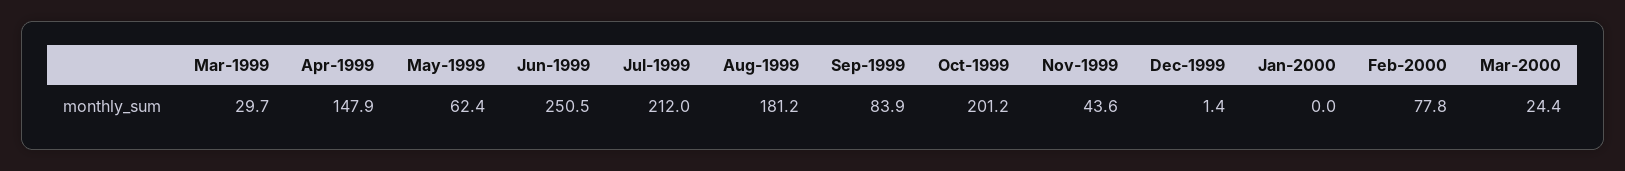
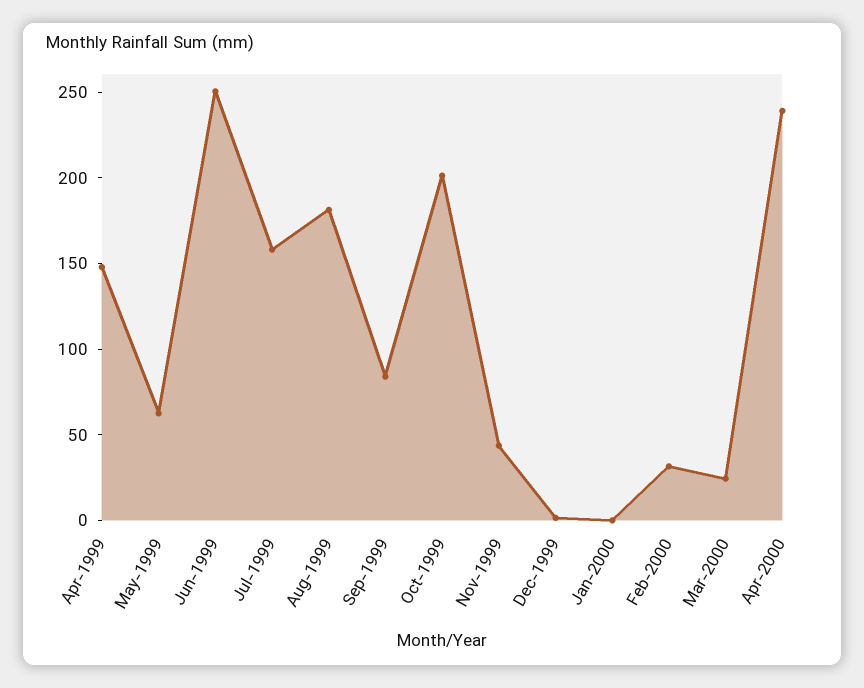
Mar-1999: 29.7 -> none
Jul-1999: 212 -> 160
Feb-2000: 77.8 -> 30
Apr-2000: none -> 240

